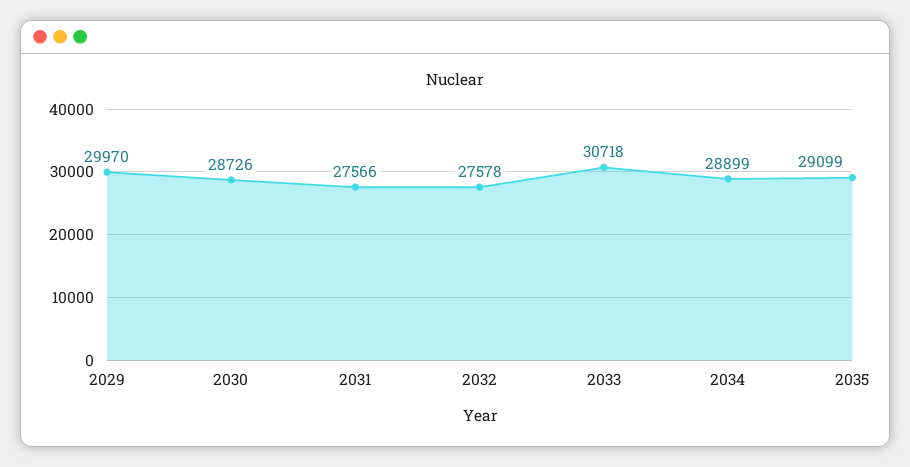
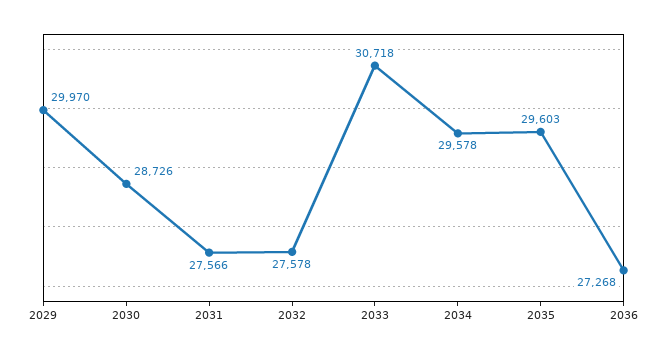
2034: 28899 -> 29578
2035: 29099 -> 29603
2036: none -> 27268

